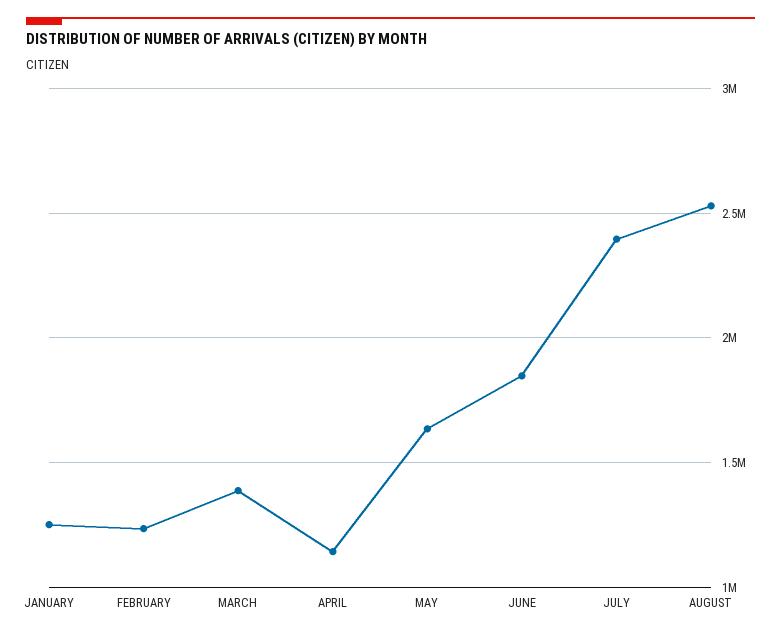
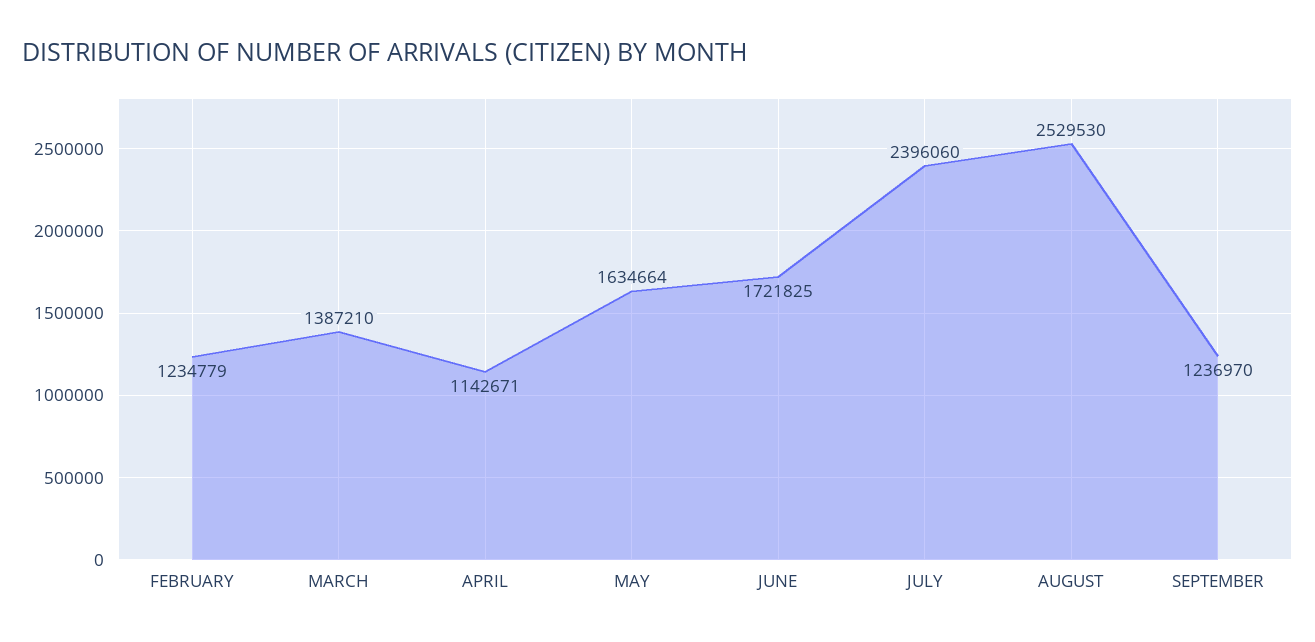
JANUARY: 1250000 -> none
JUNE: 1850000 -> 1721825
SEPTEMBER: none -> 1236970

